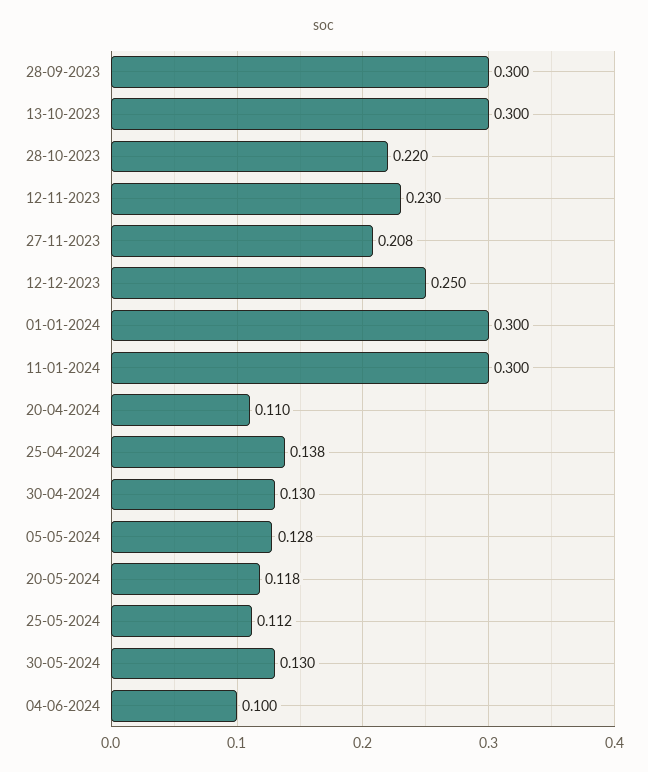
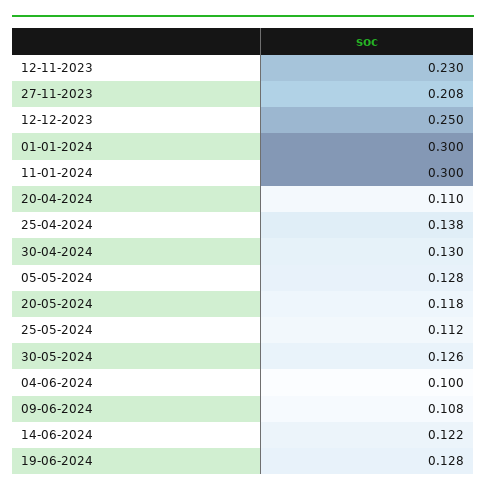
28-09-2023: 0.3 -> none
13-10-2023: 0.3 -> none
28-10-2023: 0.22 -> none
30-05-2024: 0.13 -> 0.126
09-06-2024: none -> 0.108
14-06-2024: none -> 0.122
19-06-2024: none -> 0.128

